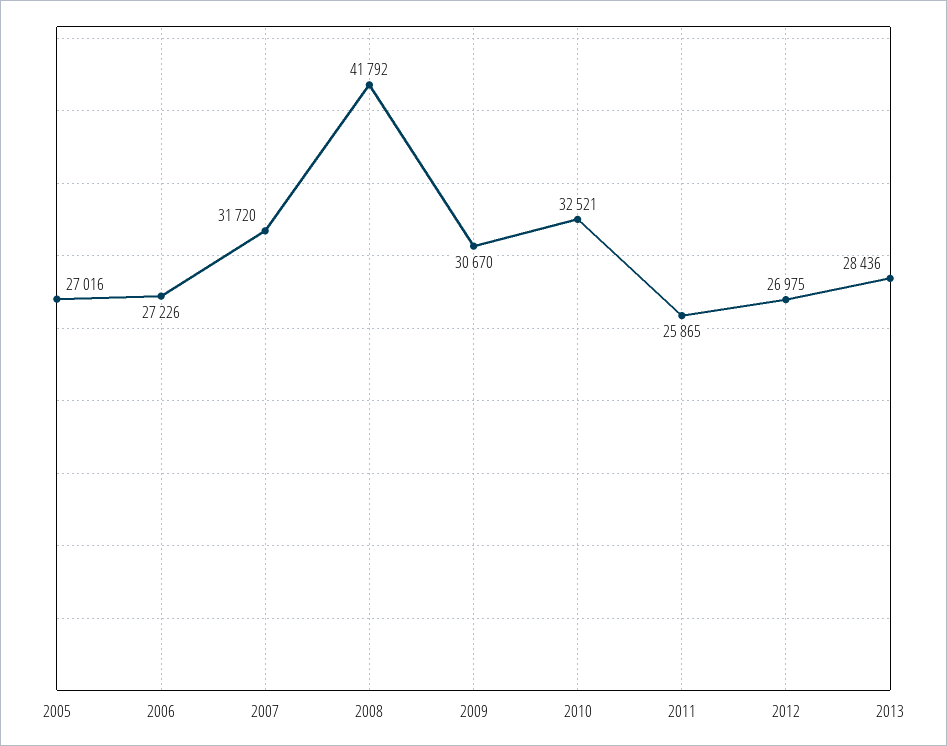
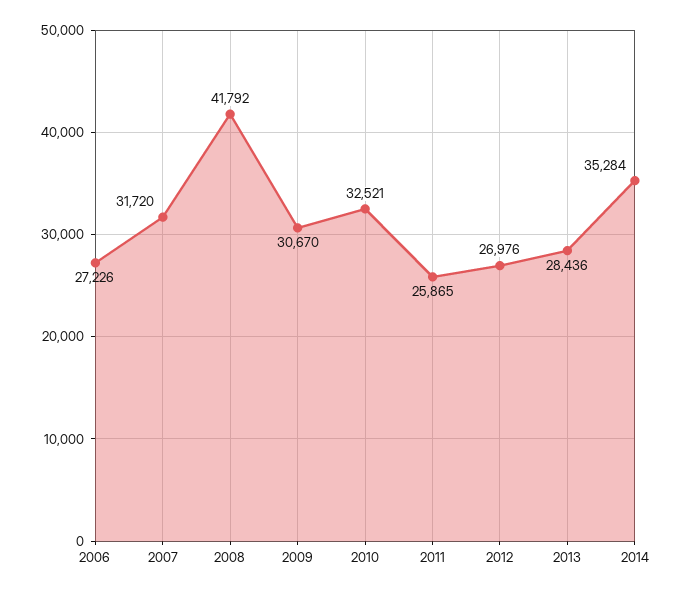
2005: 27016 -> none
2012: 26975 -> 26976
2014: none -> 35284

